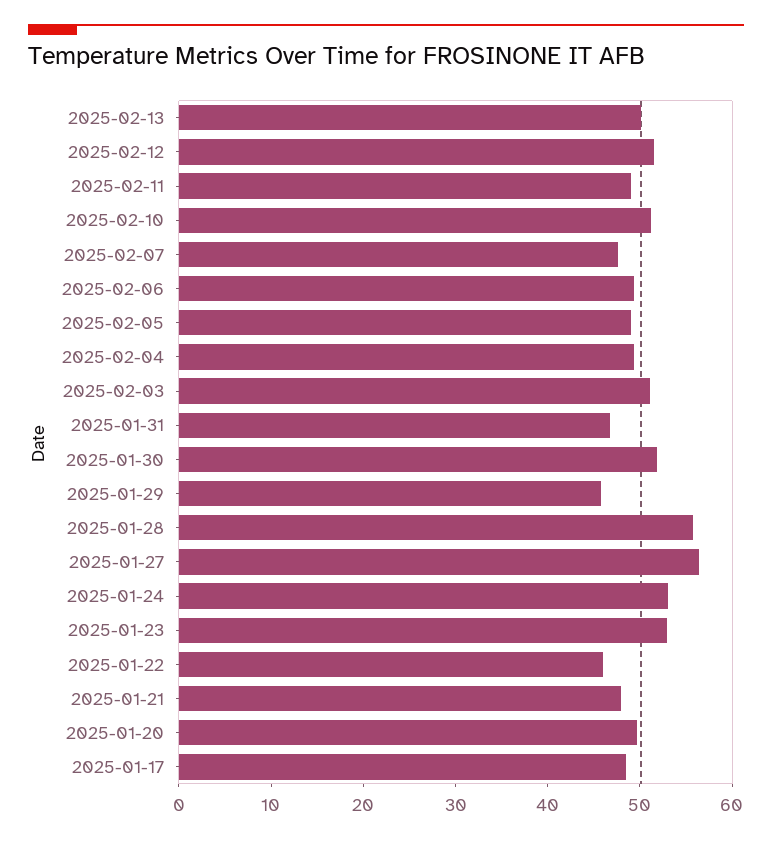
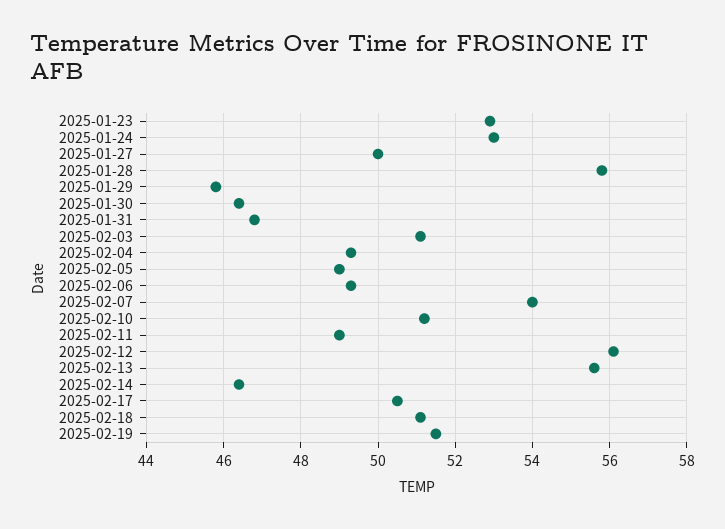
2025-02-13: 50 -> 55.5
2025-02-12: 52 -> 56
2025-02-07: 48 -> 54
2025-01-30: 52 -> 46.5
2025-01-27: 56 -> 50
2025-01-22: 46 -> none
2025-01-21: 48 -> none
2025-01-20: 50 -> none
2025-01-17: 48 -> none
2025-02-14: none -> 46.5
2025-02-17: none -> 50.5
2025-02-18: none -> 51
2025-02-19: none -> 51.5

